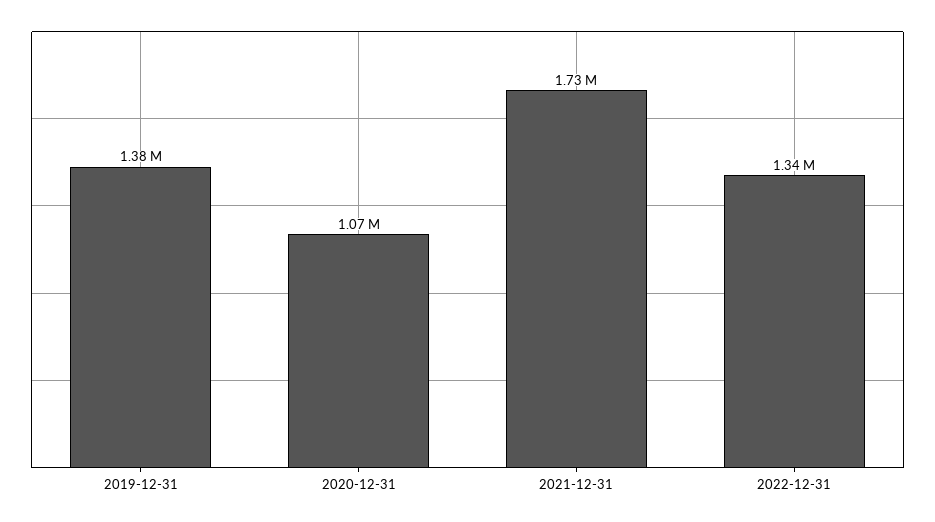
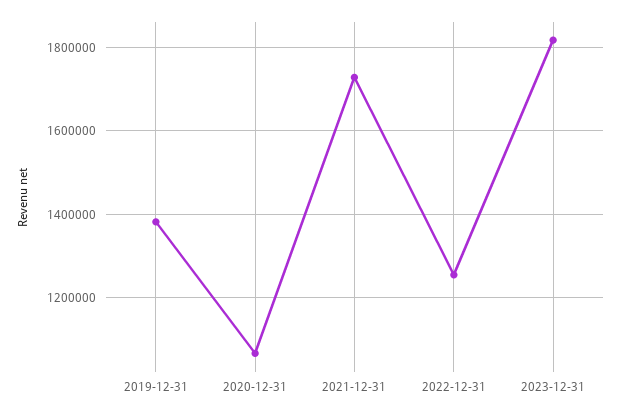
2022-12-31: 1340000 -> 1260000
2023-12-31: none -> 1820000

